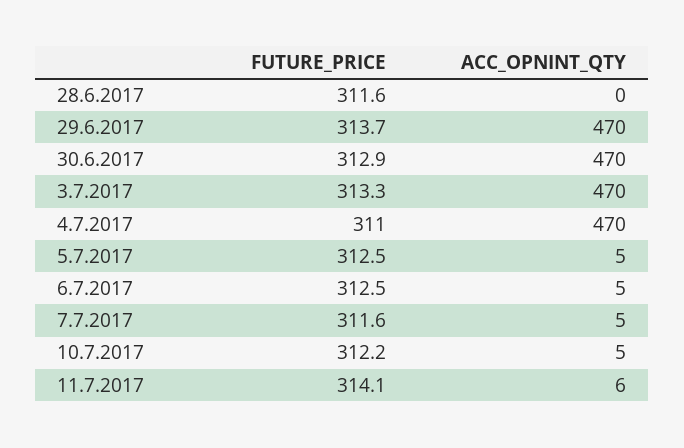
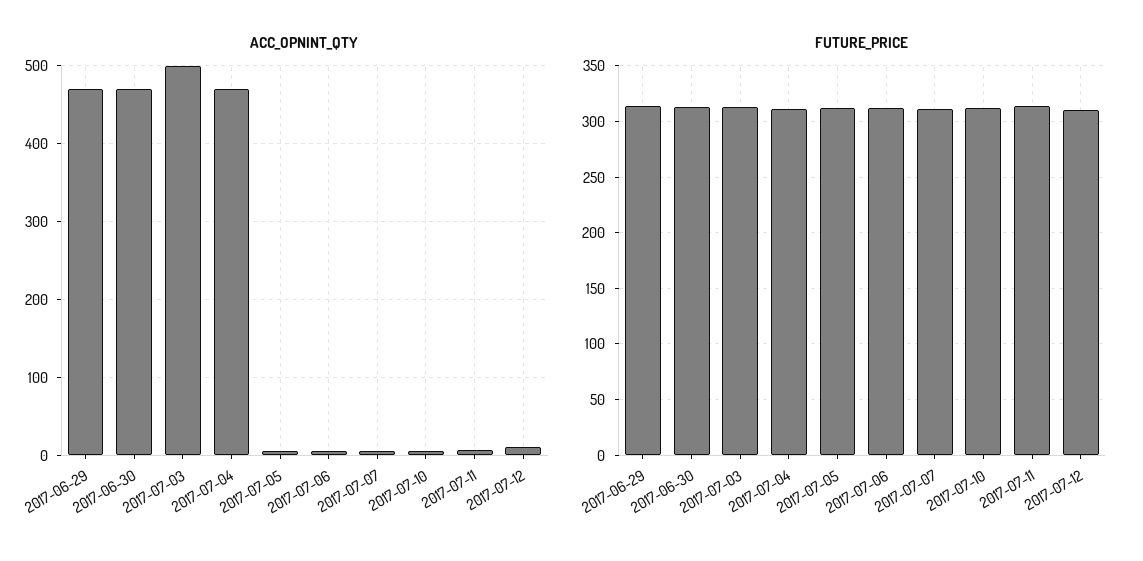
FUTURE_PRICE, 28.6.2017: 311.6 -> none
ACC_OPNINT_QTY, 28.6.2017: 0 -> none
ACC_OPNINT_QTY, 3.7.2017: 470 -> 500
ACC_OPNINT_QTY, 2017-07-12: none -> 10
FUTURE_PRICE, 2017-07-12: none -> 310

